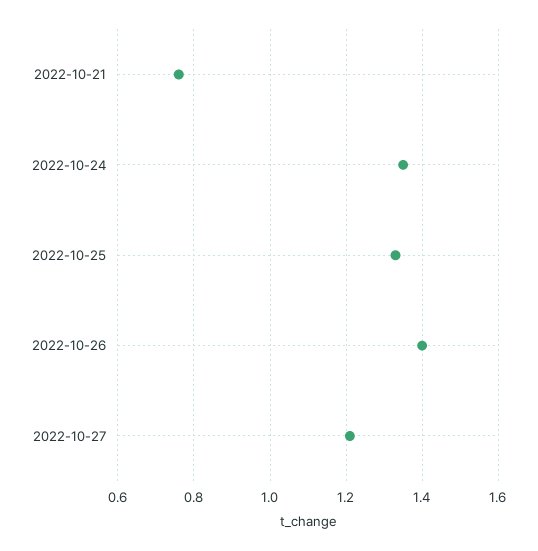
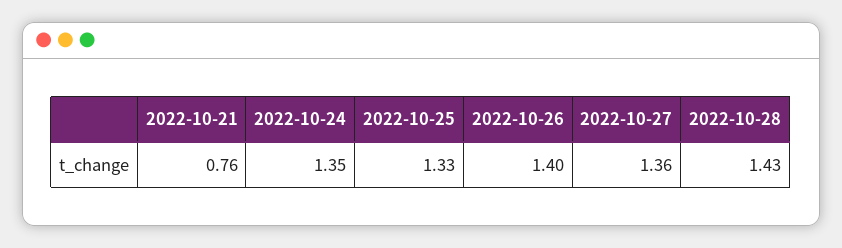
2022-10-27: 1.2 -> 1.36
2022-10-28: none -> 1.43

